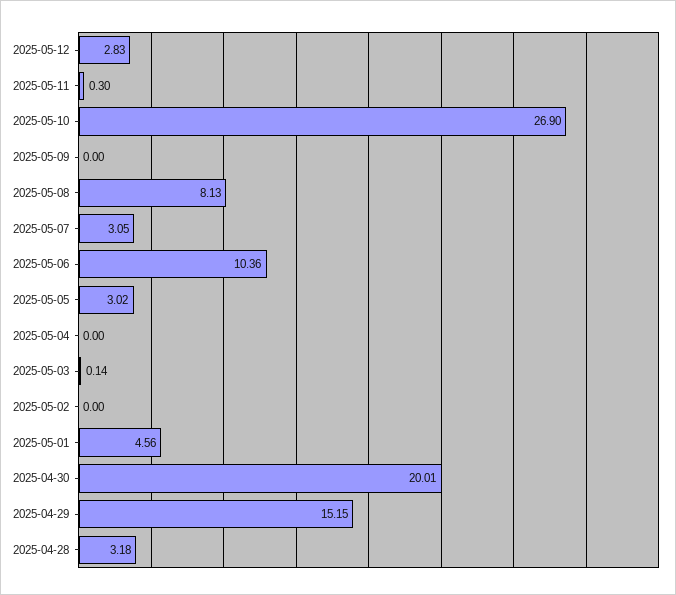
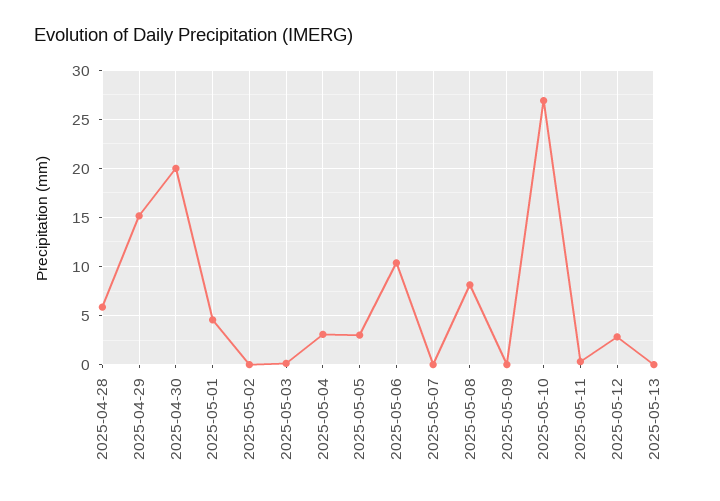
2025-05-07: 3.05 -> 0
2025-05-04: 0 -> 3
2025-04-28: 3.18 -> 6
2025-05-13: none -> 0

